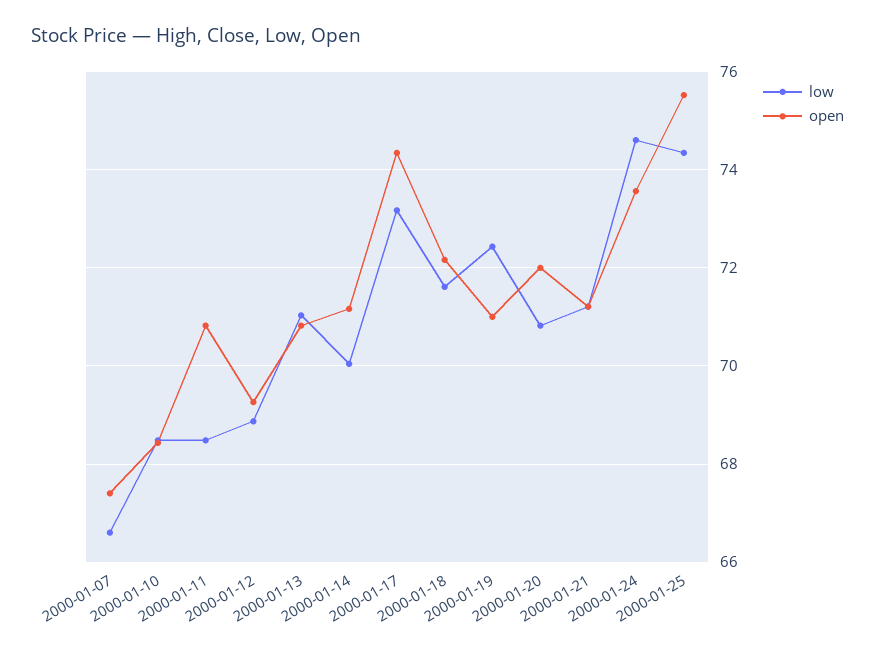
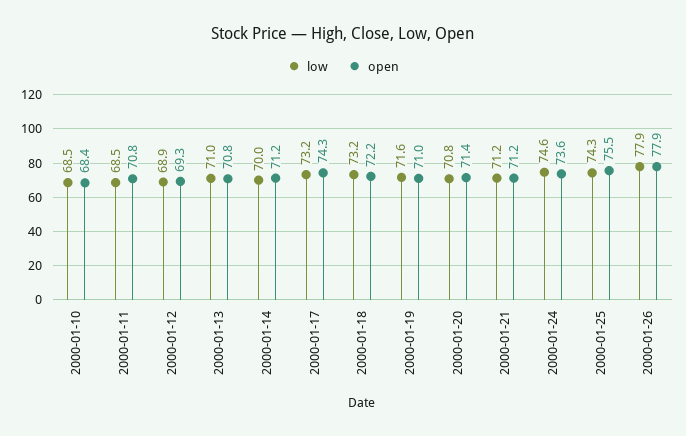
low, 2000-01-07: 66.6 -> none
open, 2000-01-07: 67.4 -> none
low, 2000-01-18: 71.6 -> 73.2
low, 2000-01-19: 72.4 -> 71.6
open, 2000-01-20: 72 -> 71.4
low, 2000-01-26: none -> 77.9
open, 2000-01-26: none -> 77.9

